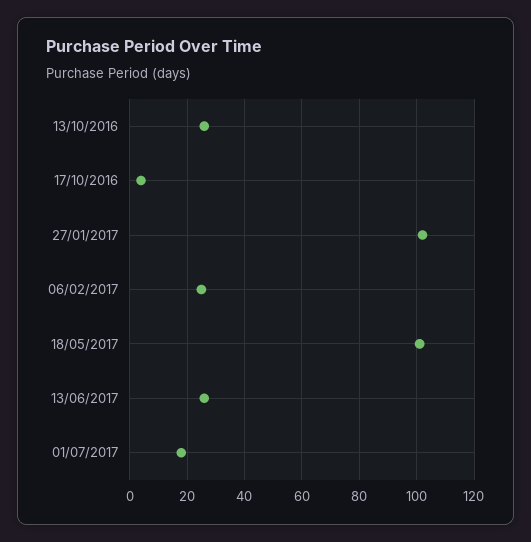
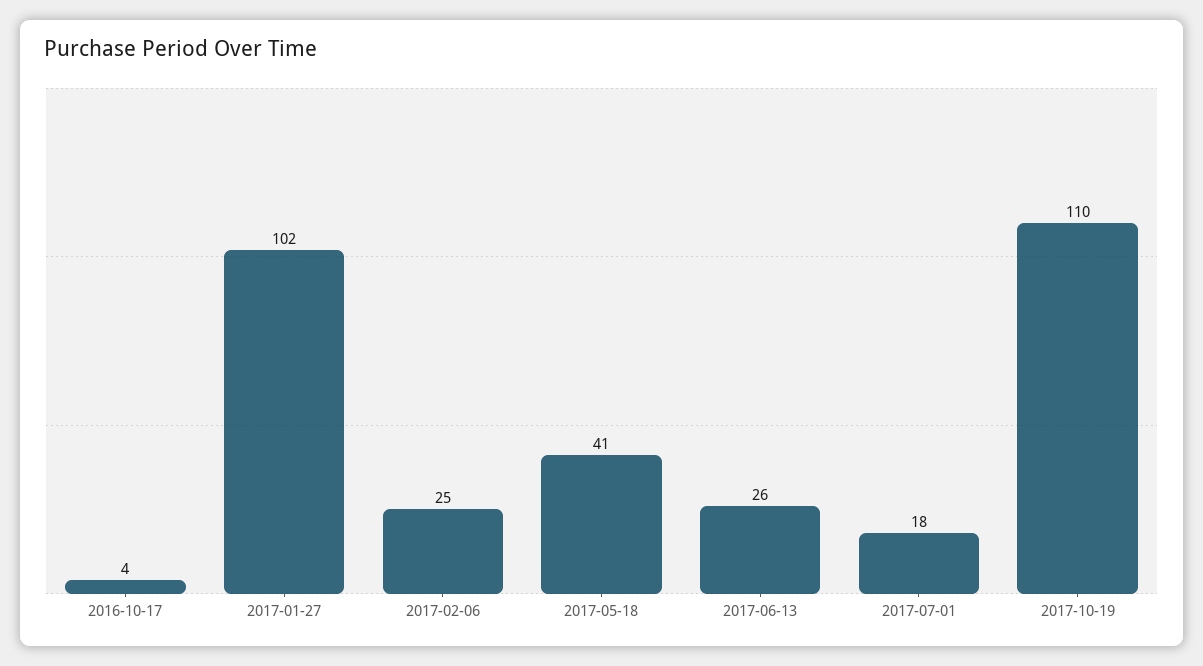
13/10/2016: 25 -> none
18/05/2017: 100 -> 41
2017-10-19: none -> 110

